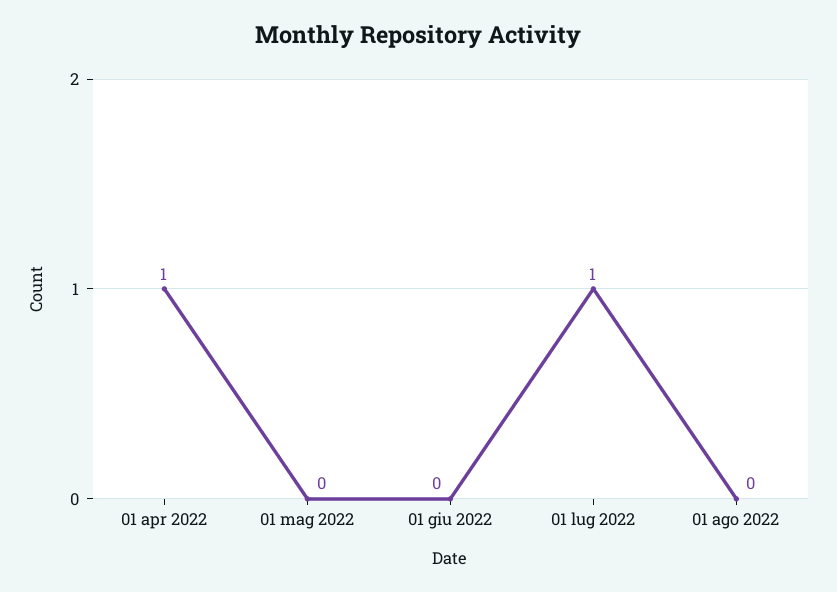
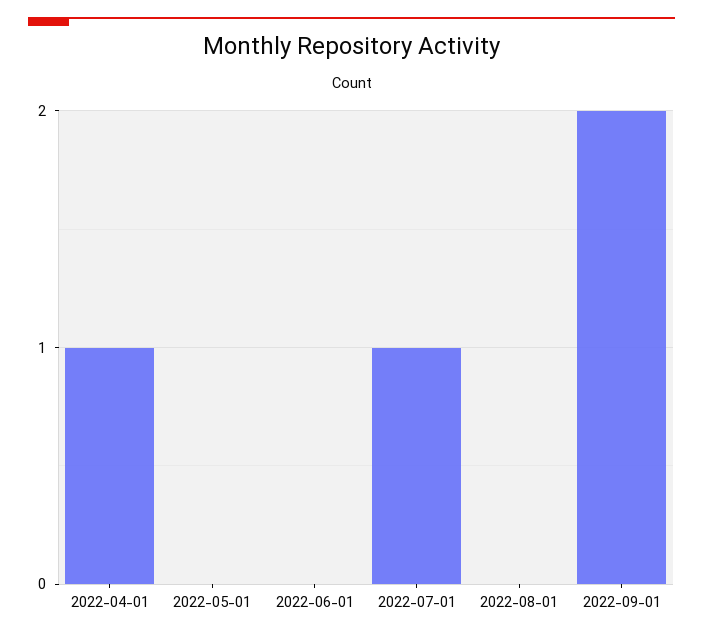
2022-09-01: none -> 2

